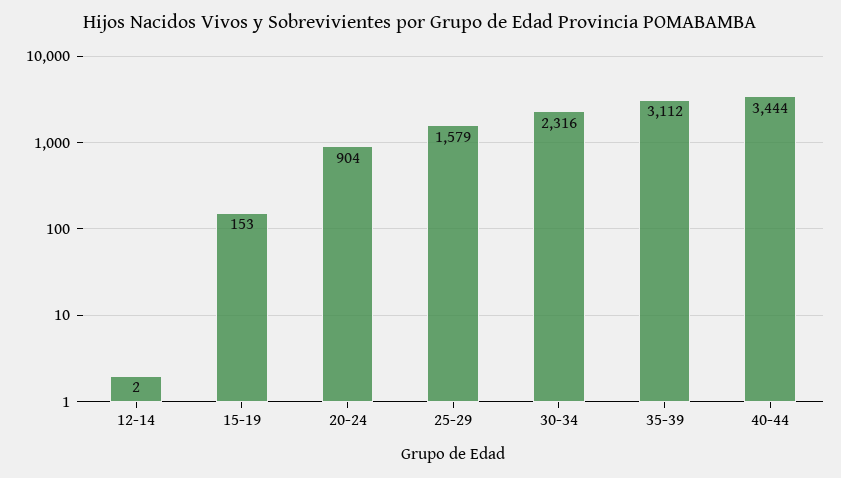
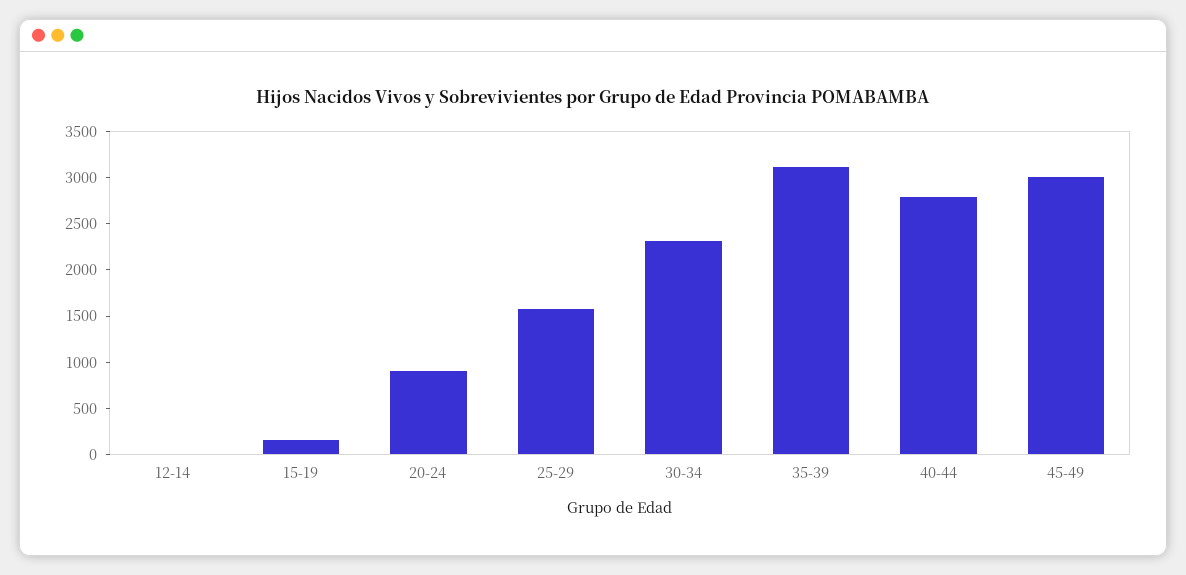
40-44: 3444 -> 2800
45-49: none -> 3000

